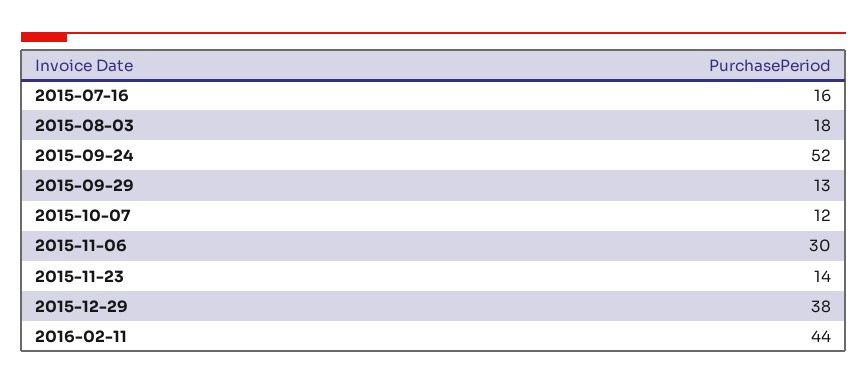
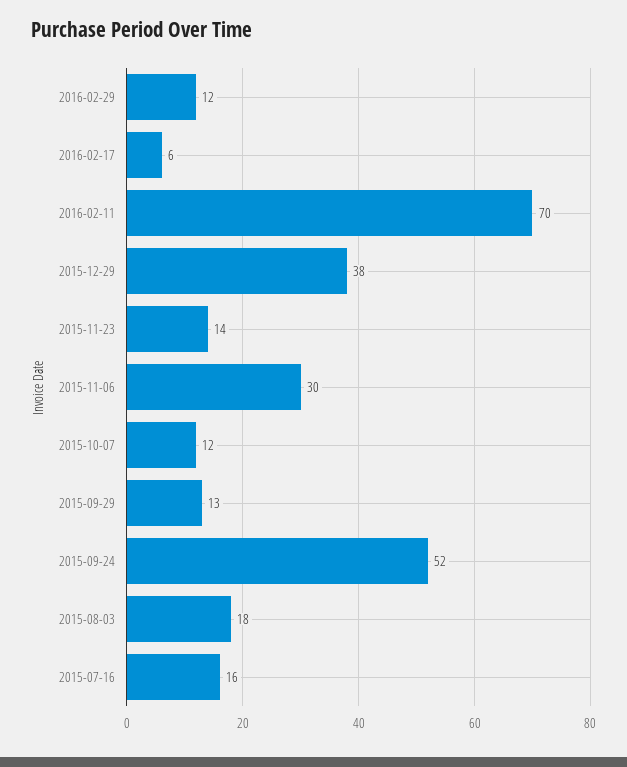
2016-02-11: 44 -> 70
2016-02-29: none -> 12
2016-02-17: none -> 6

